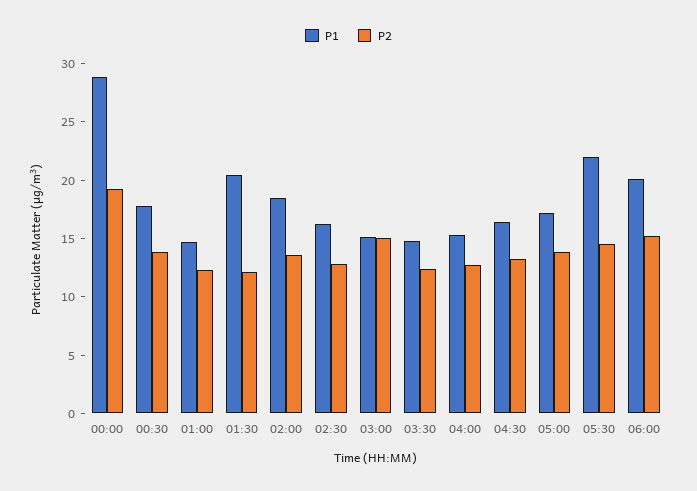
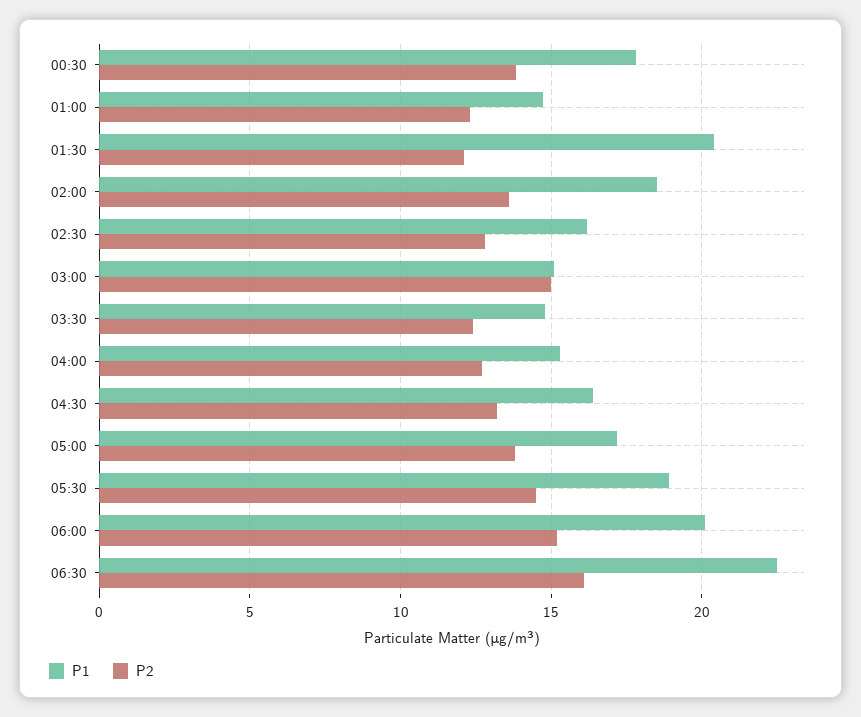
P1, 00:00: 29 -> none
P2, 00:00: 19 -> none
P1, 05:30: 22 -> 19
P1, 06:30: none -> 22.5
P2, 06:30: none -> 16

